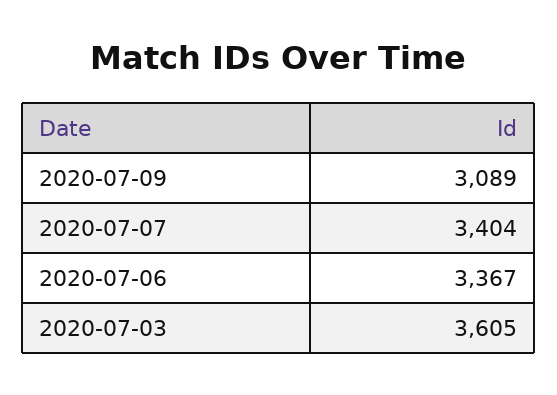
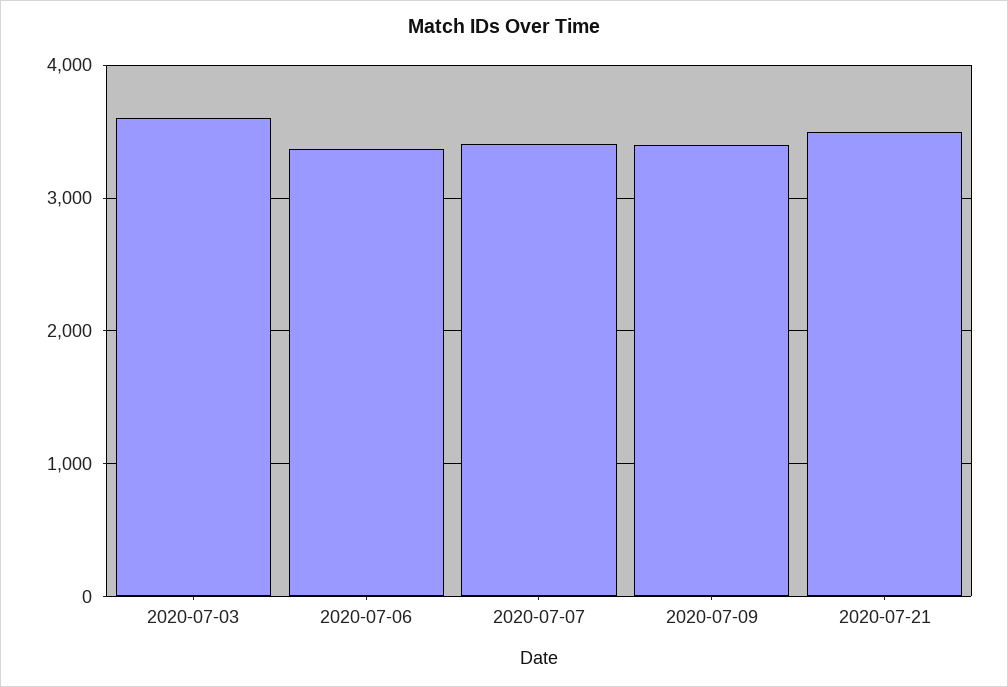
2020-07-09: 3089 -> 3400
2020-07-21: none -> 3500

